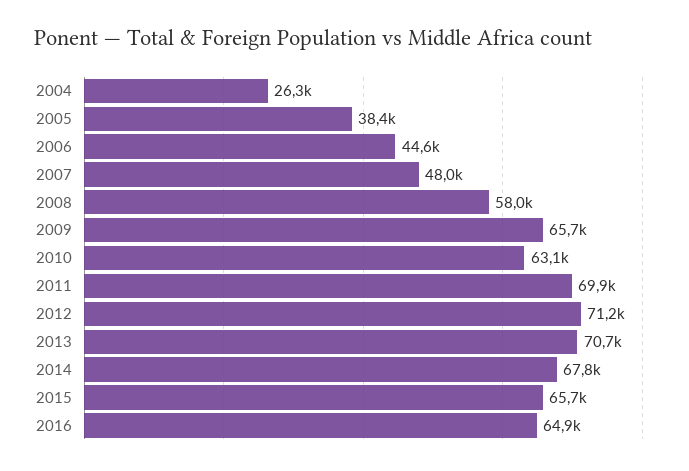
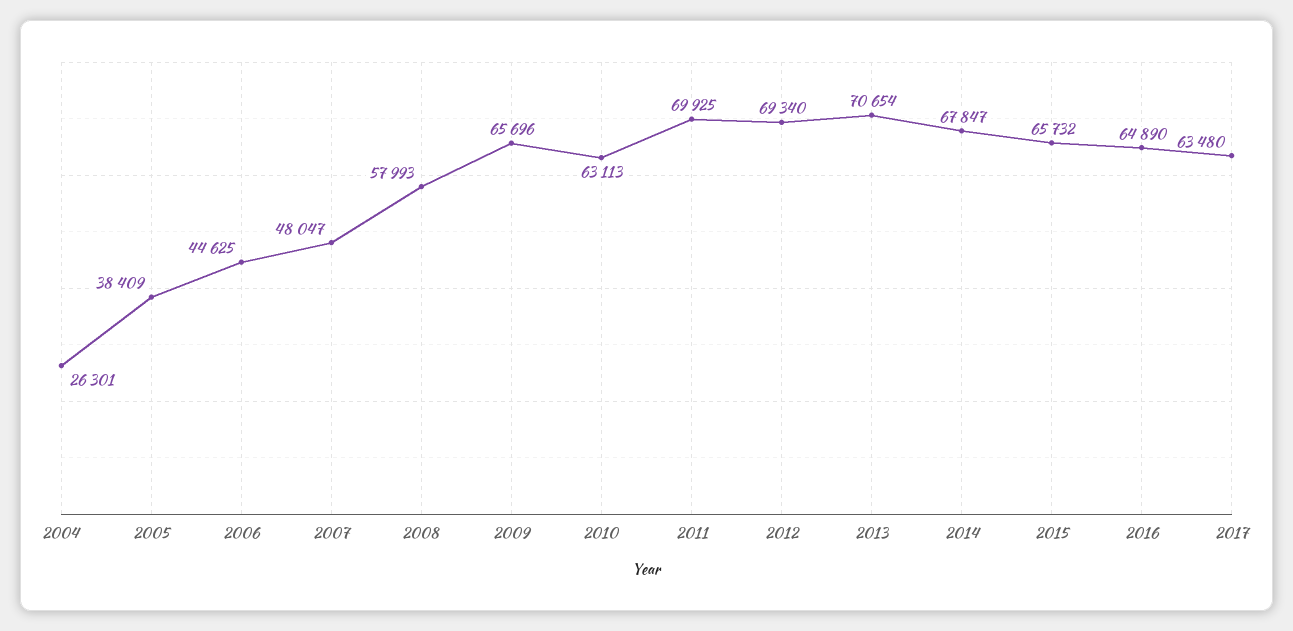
2012: 71200 -> 69340
2017: none -> 63480

